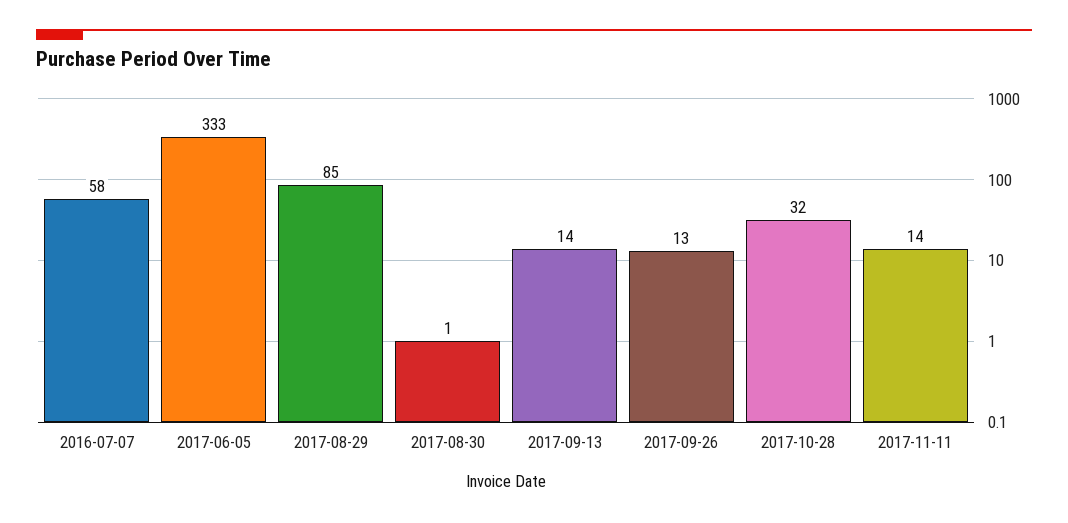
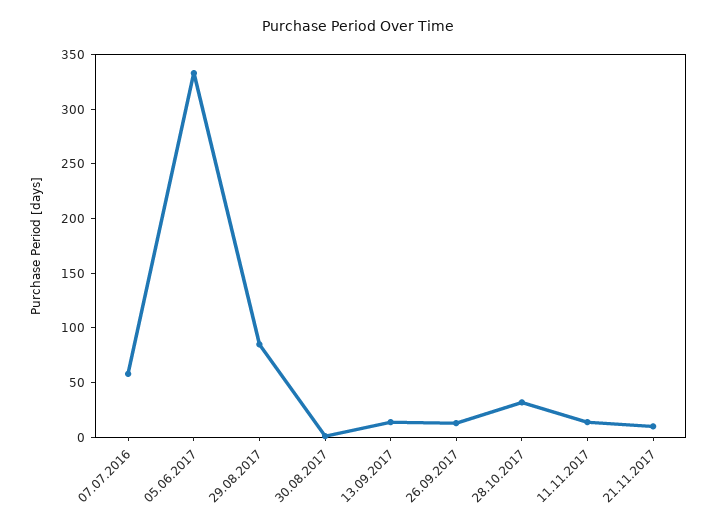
21.11.2017: none -> 10

